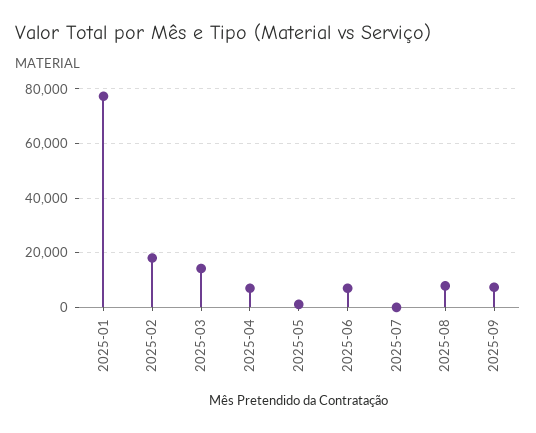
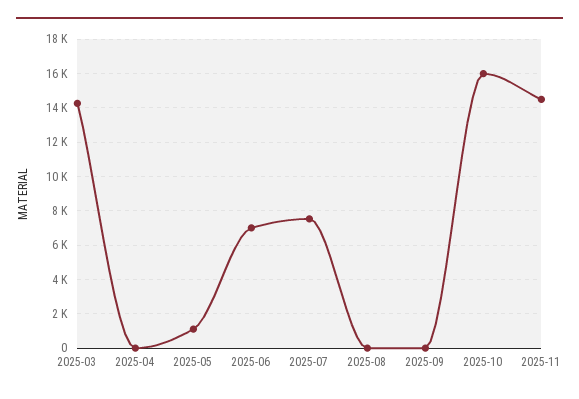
2025-01: 77500 -> none
2025-02: 17500 -> none
2025-04: 7500 -> 0
2025-07: 0 -> 7500
2025-08: 7500 -> 0
2025-09: 7500 -> 0
2025-10: none -> 16000
2025-11: none -> 14500

